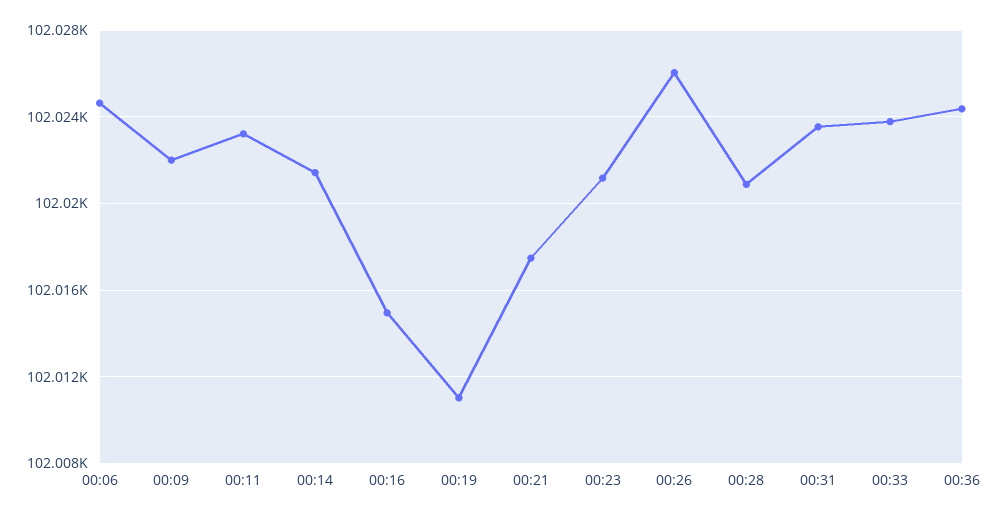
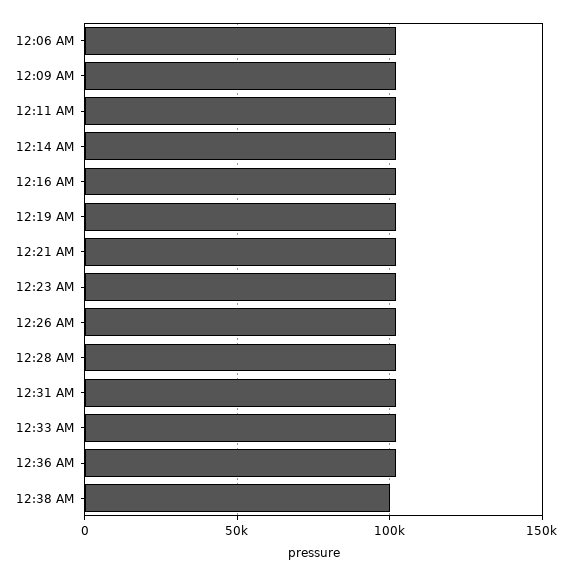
12:38 AM: none -> 100000

